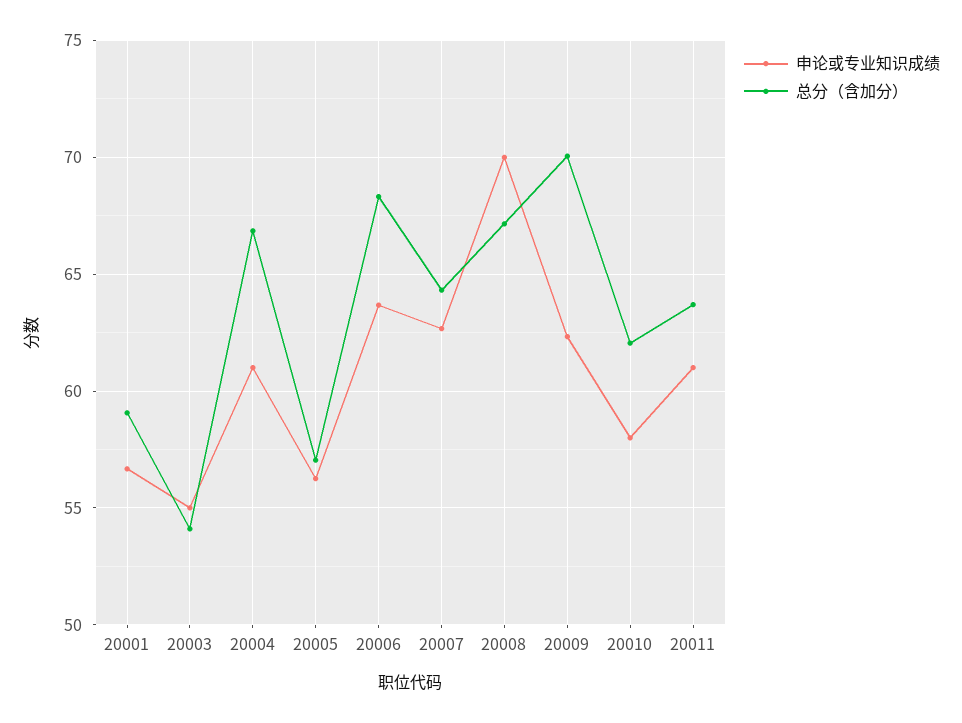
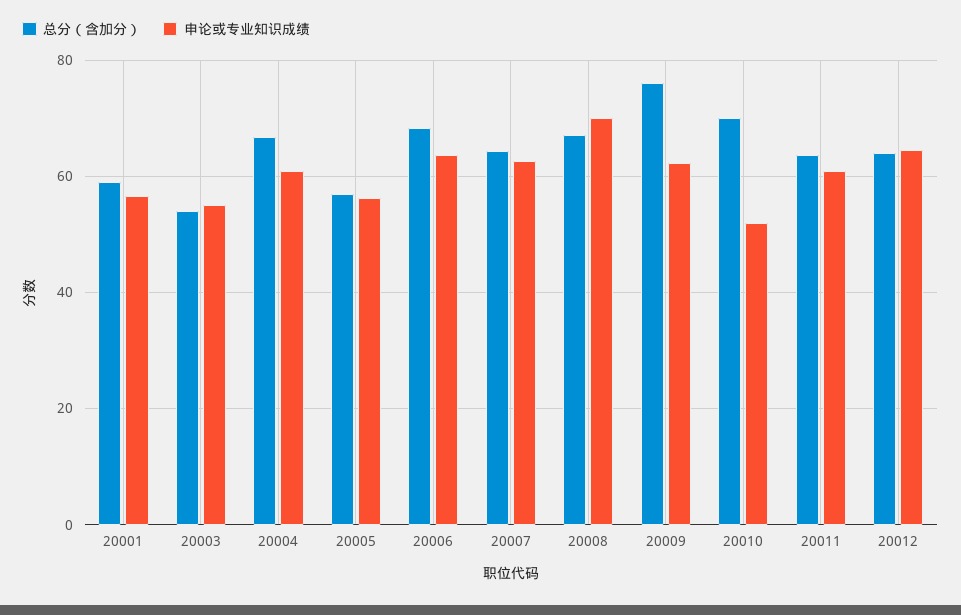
总分（含加分）, 20009: 70 -> 76
申论或专业知识成绩, 20010: 58 -> 52
总分（含加分）, 20010: 62 -> 70
总分（含加分）, 20012: none -> 64
申论或专业知识成绩, 20012: none -> 64

